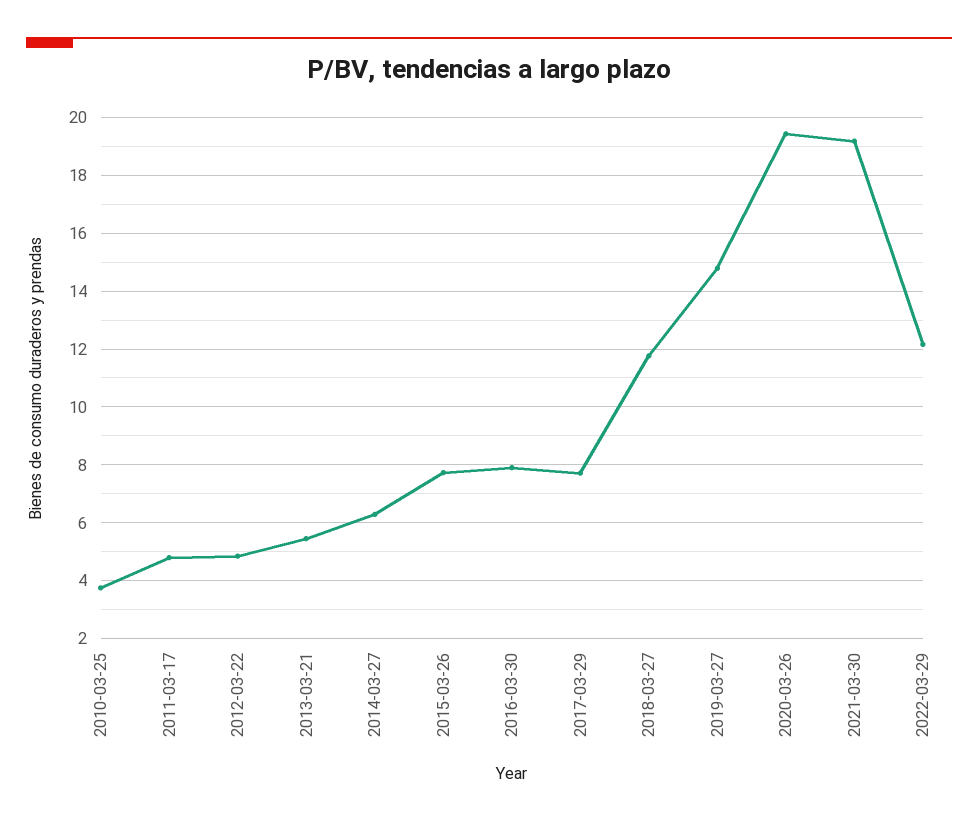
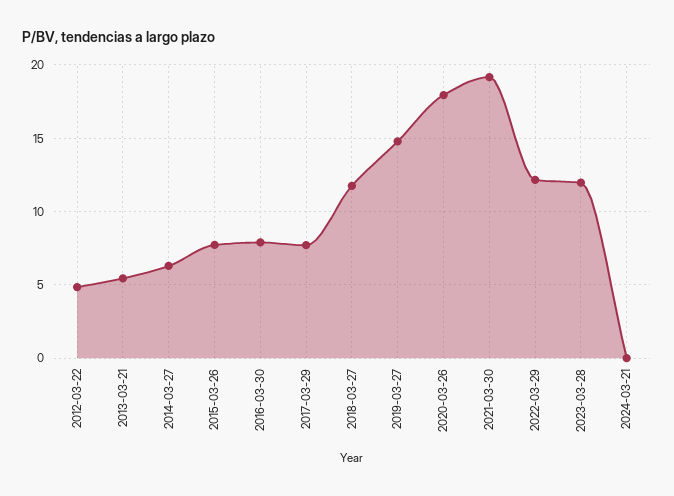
2010-03-25: 3.75 -> none
2011-03-17: 4.75 -> none
2020-03-26: 19.5 -> 18
2023-03-28: none -> 12
2024-03-21: none -> 0

